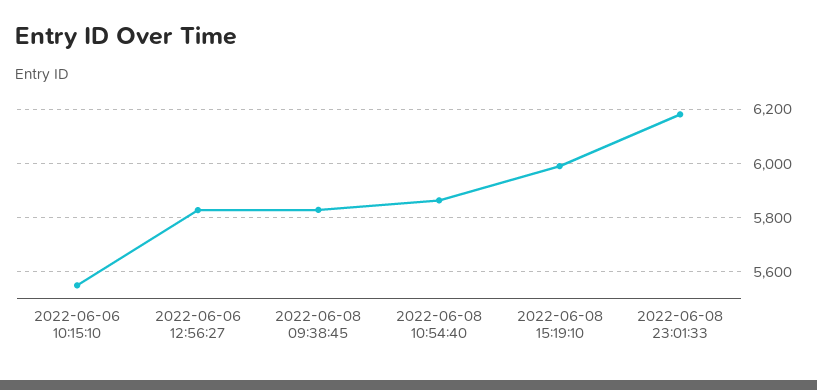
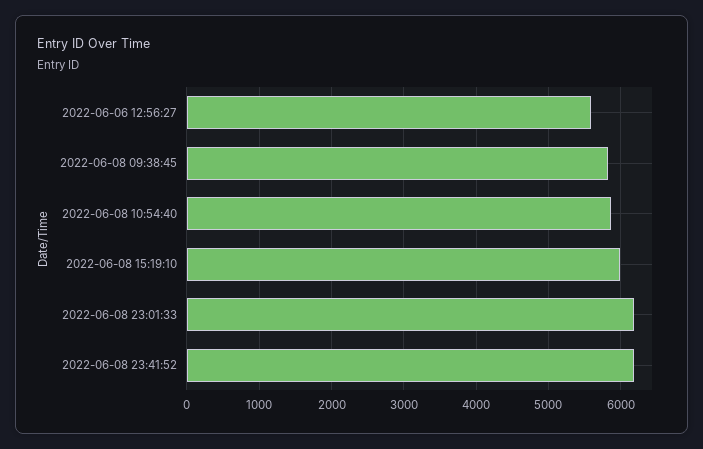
2022-06-06 10:15:10: 5550 -> none
2022-06-06 12:56:27: 5825 -> 5600
2022-06-08 23:41:52: none -> 6200

